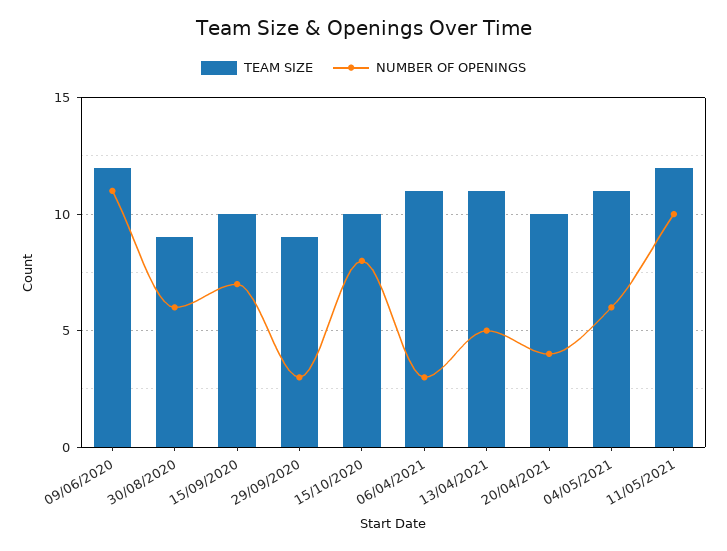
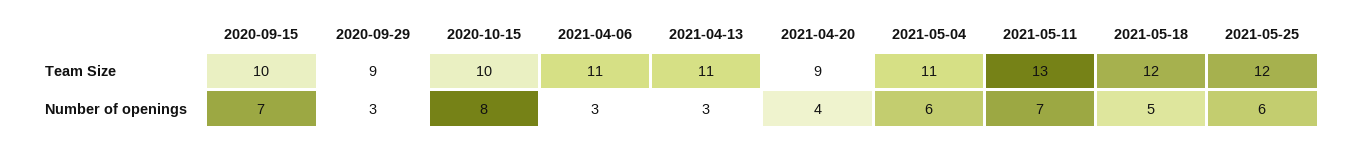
TEAM SIZE, 09/06/2020: 12 -> none
NUMBER OF OPENINGS, 09/06/2020: 11 -> none
TEAM SIZE, 30/08/2020: 9 -> none
NUMBER OF OPENINGS, 30/08/2020: 6 -> none
NUMBER OF OPENINGS, 13/04/2021: 5 -> 3
TEAM SIZE, 20/04/2021: 10 -> 9
TEAM SIZE, 11/05/2021: 12 -> 13
NUMBER OF OPENINGS, 11/05/2021: 10 -> 7
TEAM SIZE, 2021-05-18: none -> 12
TEAM SIZE, 2021-05-25: none -> 12
NUMBER OF OPENINGS, 2021-05-18: none -> 5
NUMBER OF OPENINGS, 2021-05-25: none -> 6

